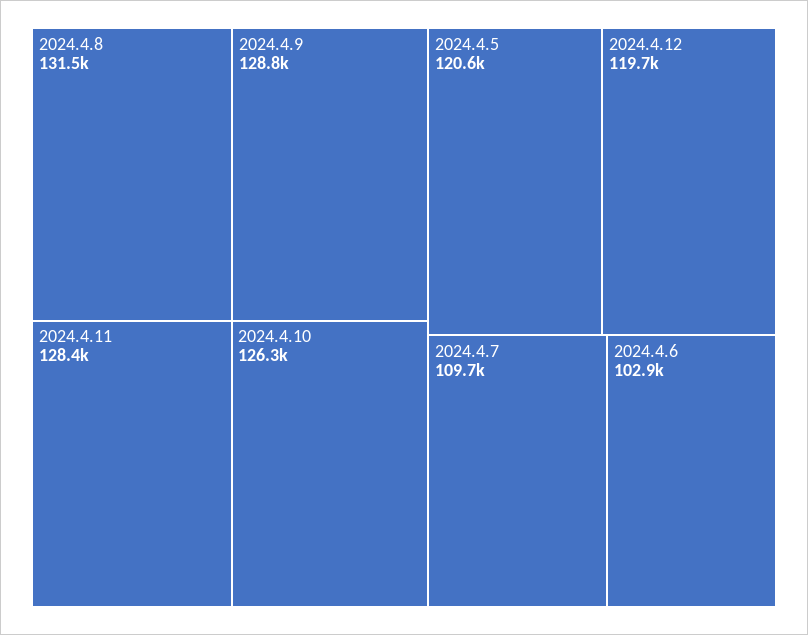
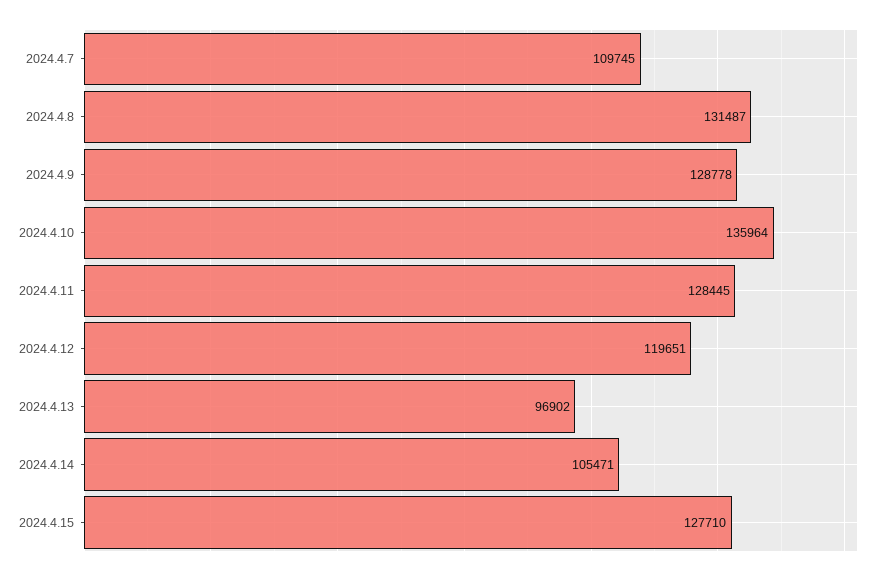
2024.4.10: 126300 -> 135964
2024.4.5: 120600 -> none
2024.4.6: 102900 -> none
2024.4.13: none -> 96902
2024.4.14: none -> 105471
2024.4.15: none -> 127710

